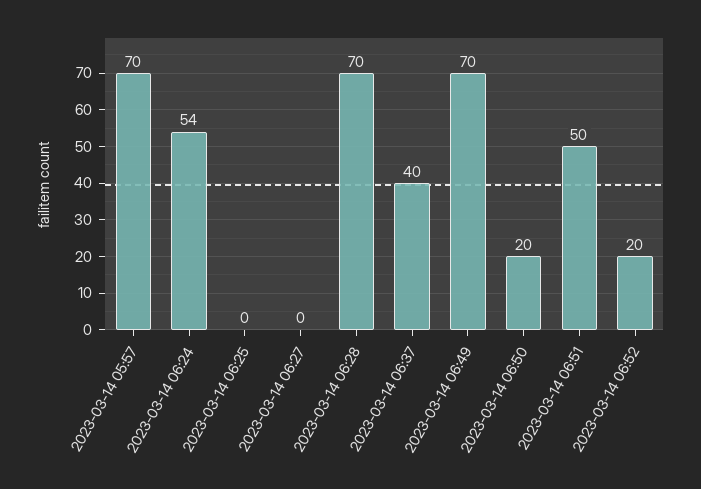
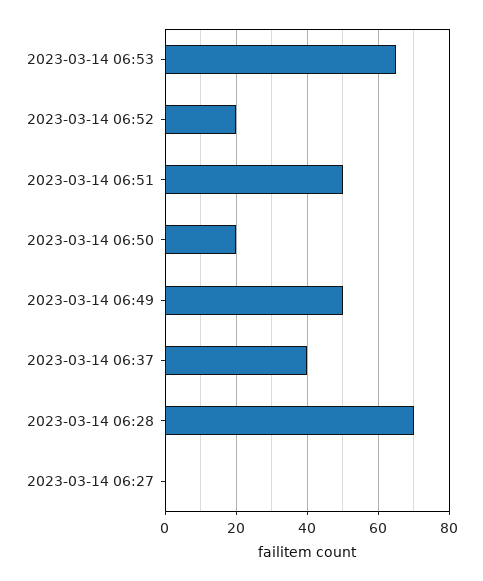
2023-03-14 05:57: 70 -> none
2023-03-14 06:24: 54 -> none
2023-03-14 06:25: 0 -> none
2023-03-14 06:49: 70 -> 50
2023-03-14 06:53: none -> 65

